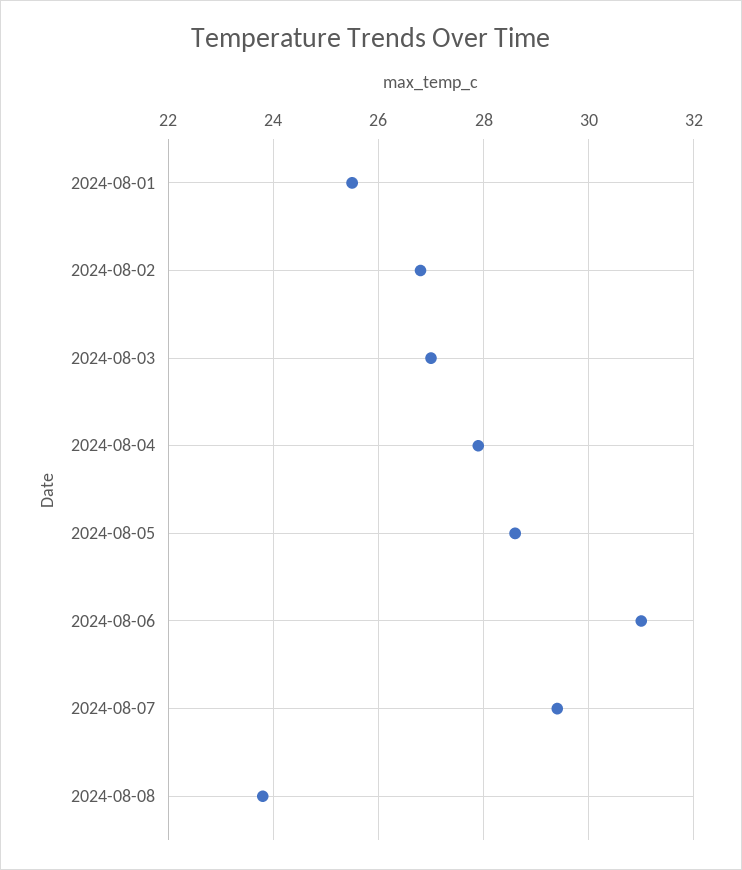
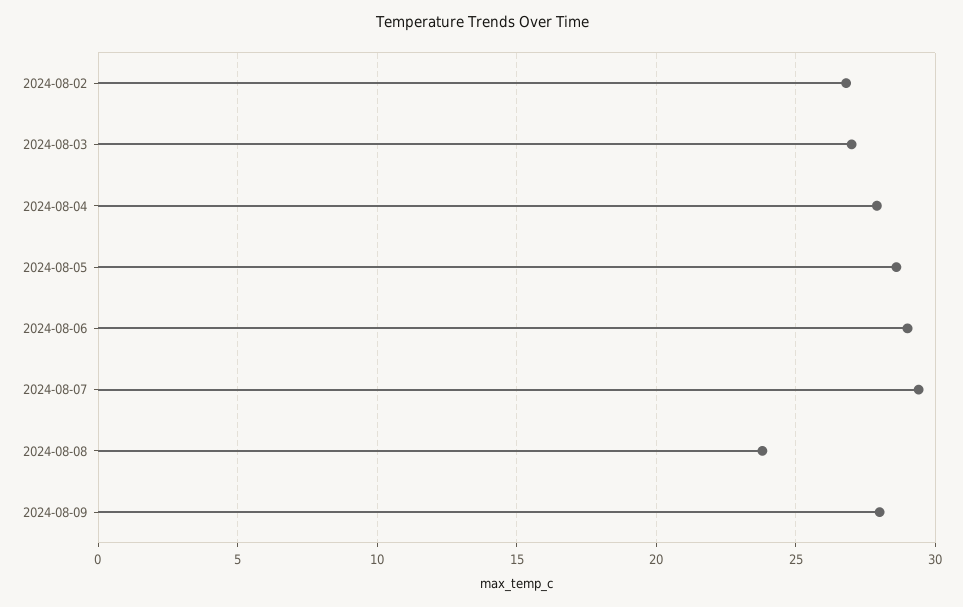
2024-08-01: 25.5 -> none
2024-08-06: 31 -> 29
2024-08-09: none -> 28

